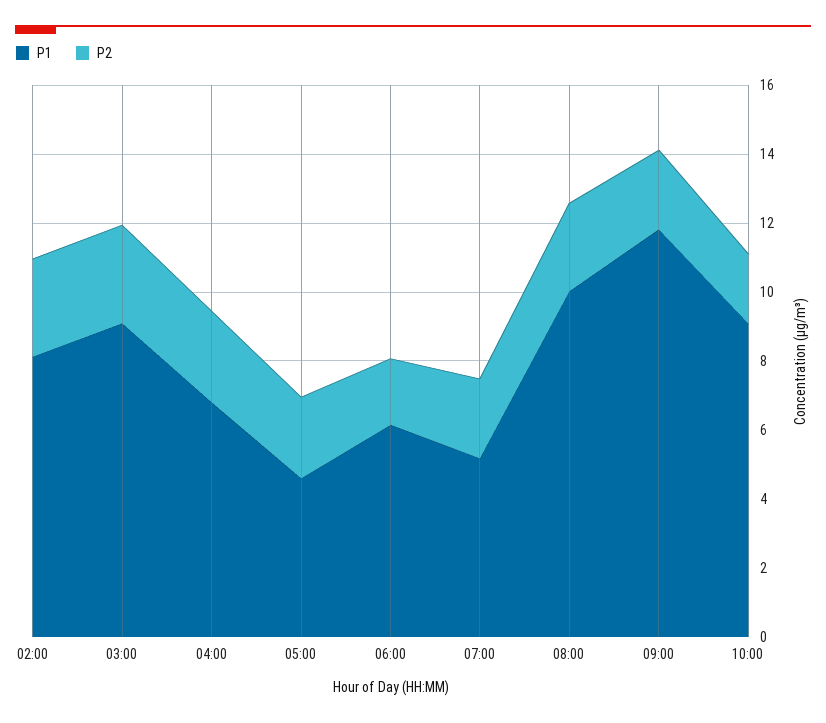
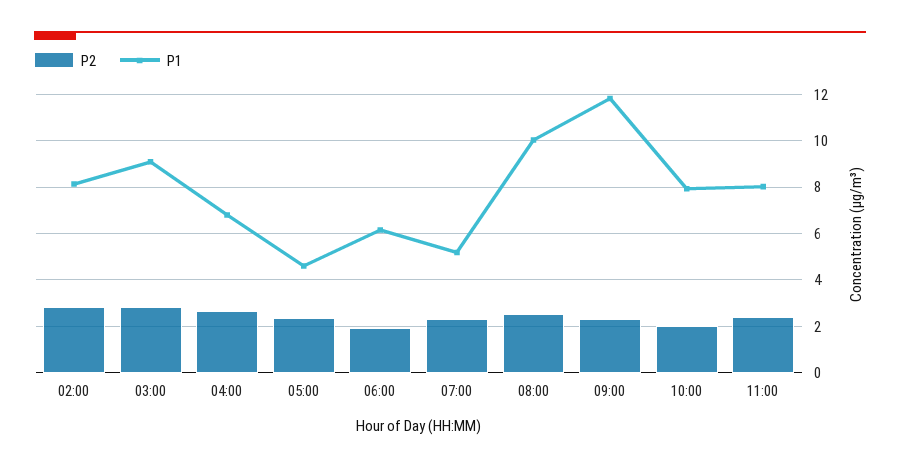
P1, 10:00: 9 -> 8
P2, 11:00: none -> 2.5
P1, 11:00: none -> 8

